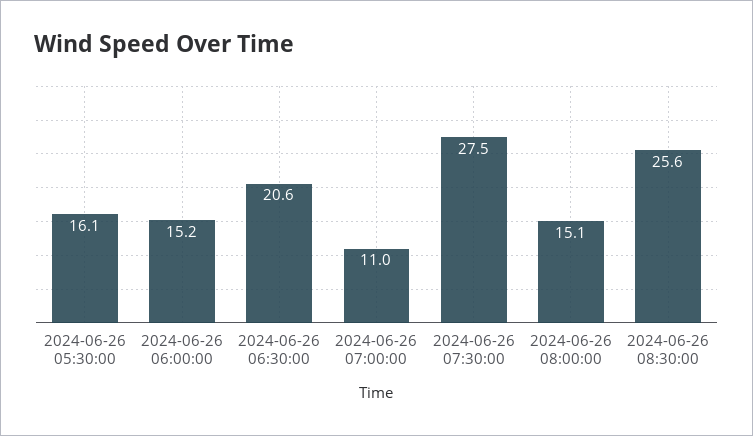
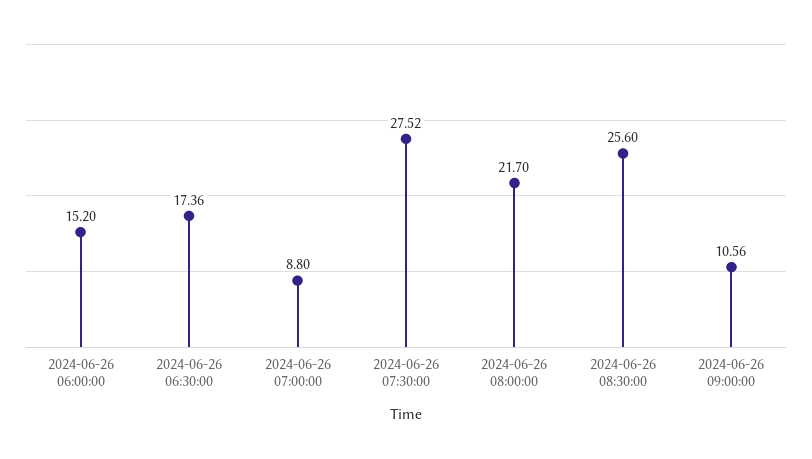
2024-06-26 05:30:00: 16.1 -> none
2024-06-26 06:30:00: 20.6 -> 17.36
2024-06-26 07:00:00: 11 -> 8.8
2024-06-26 08:00:00: 15.1 -> 21.7
2024-06-26 09:00:00: none -> 10.56

